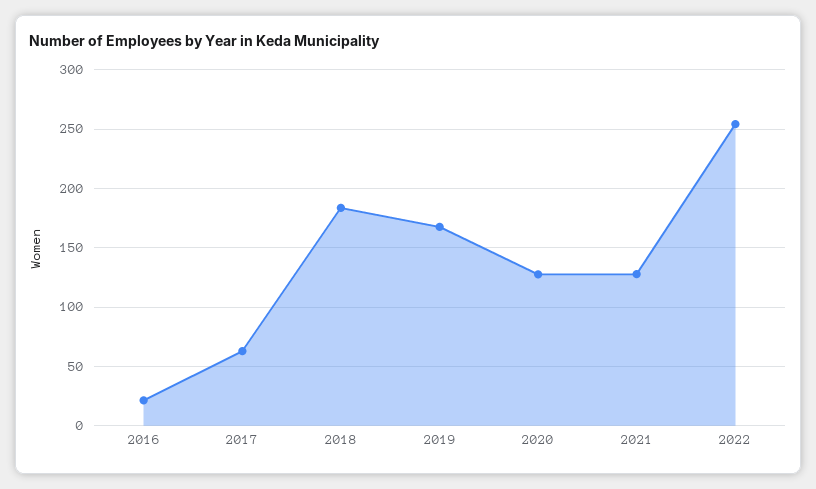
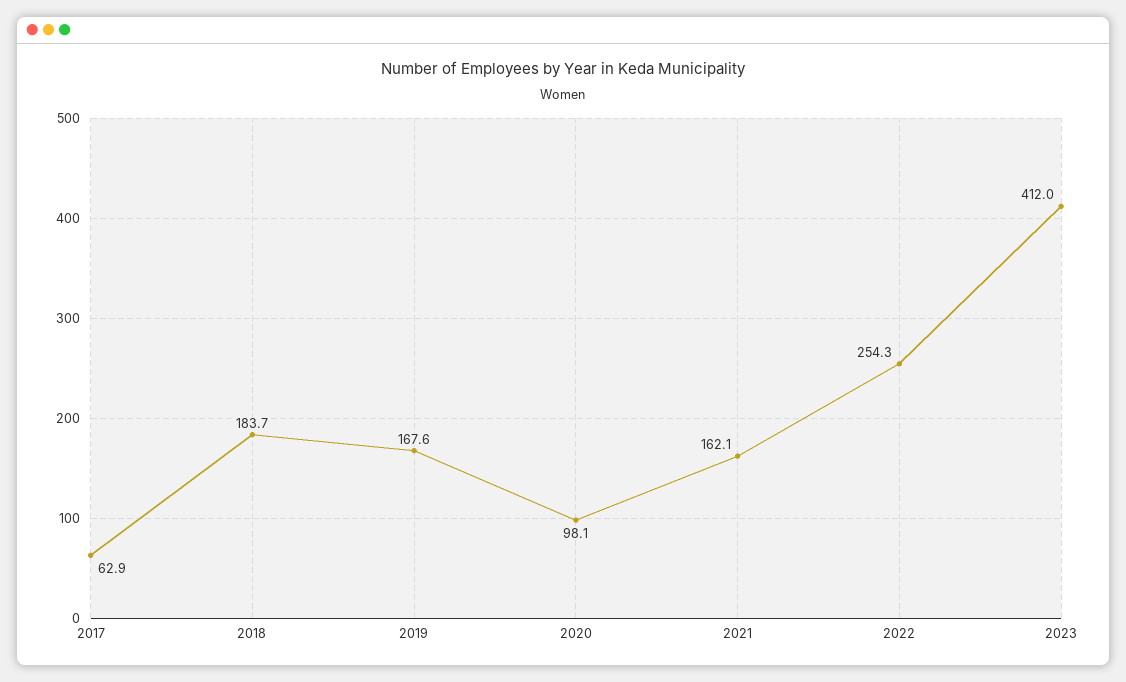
2016: 20 -> none
2020: 130 -> 98.1
2021: 130 -> 162.1
2023: none -> 412

